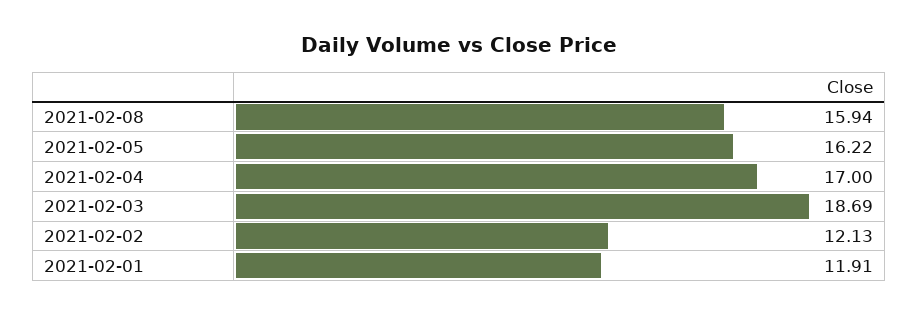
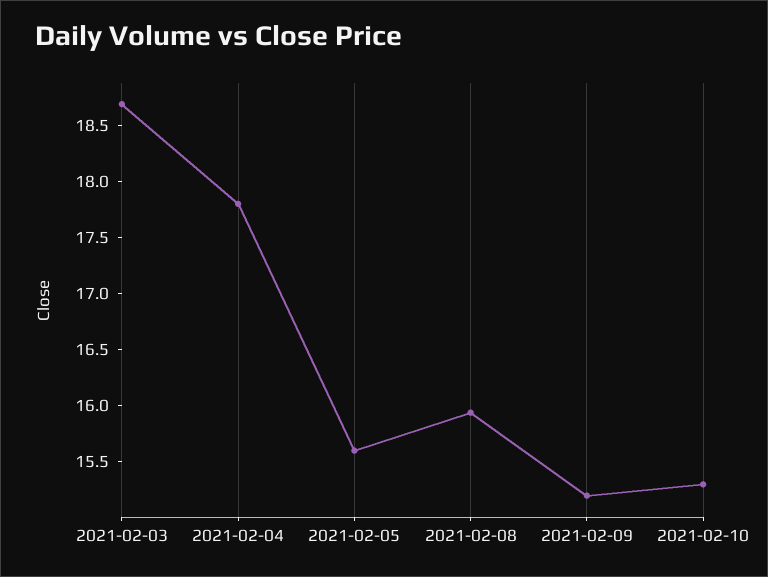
2021-02-05: 16.22 -> 15.6
2021-02-04: 17 -> 17.8
2021-02-02: 12.13 -> none
2021-02-01: 11.91 -> none
2021-02-09: none -> 15.2
2021-02-10: none -> 15.3

